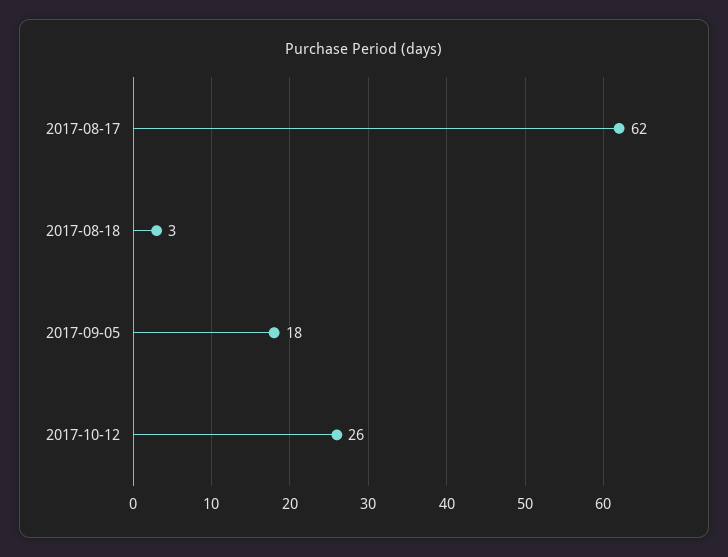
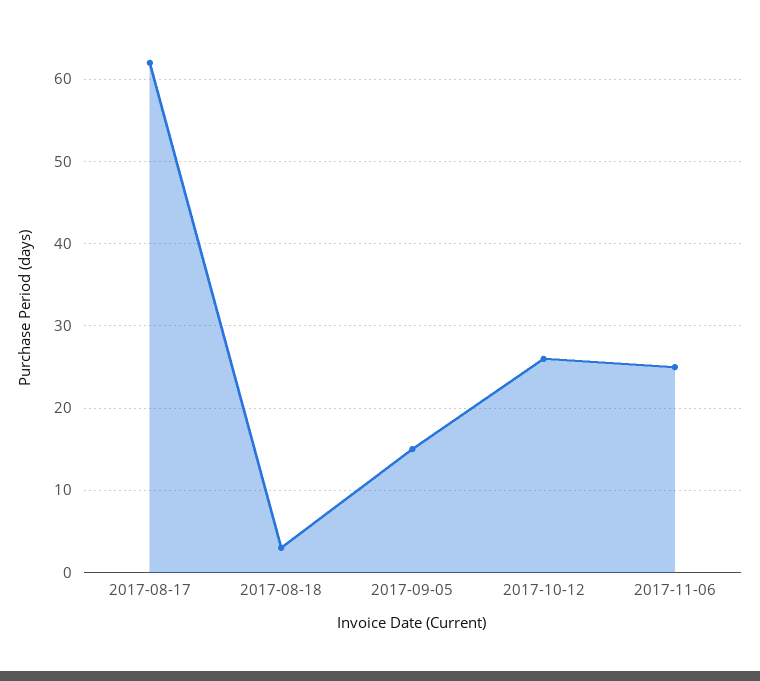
2017-09-05: 18 -> 15
2017-11-06: none -> 25

